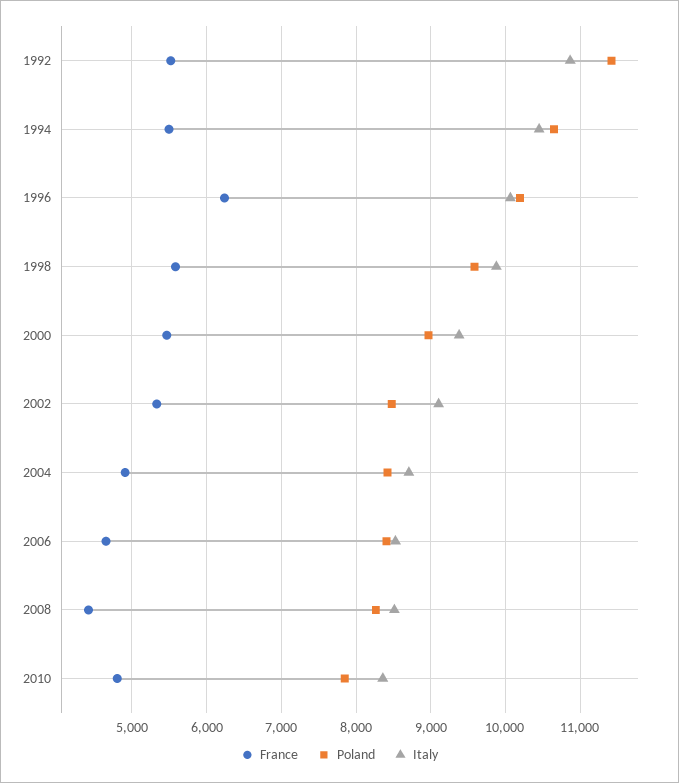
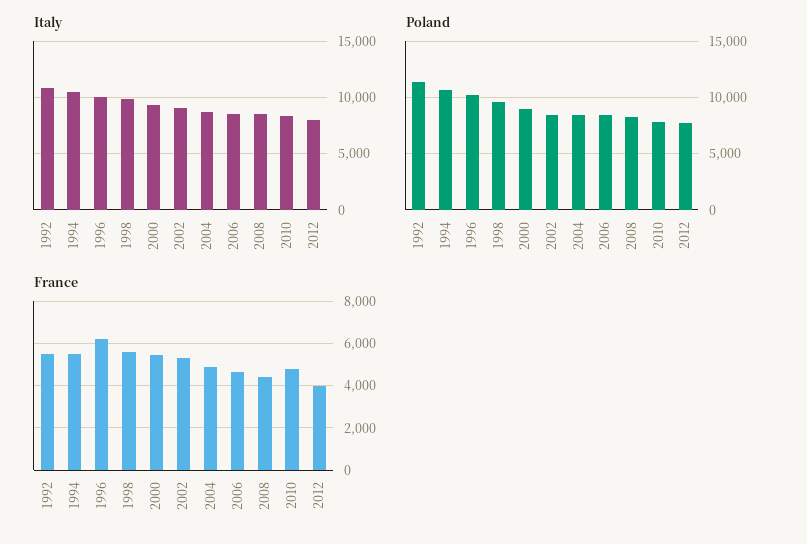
Italy, 2012: none -> 8000
Poland, 2012: none -> 8000
France, 2012: none -> 4000

